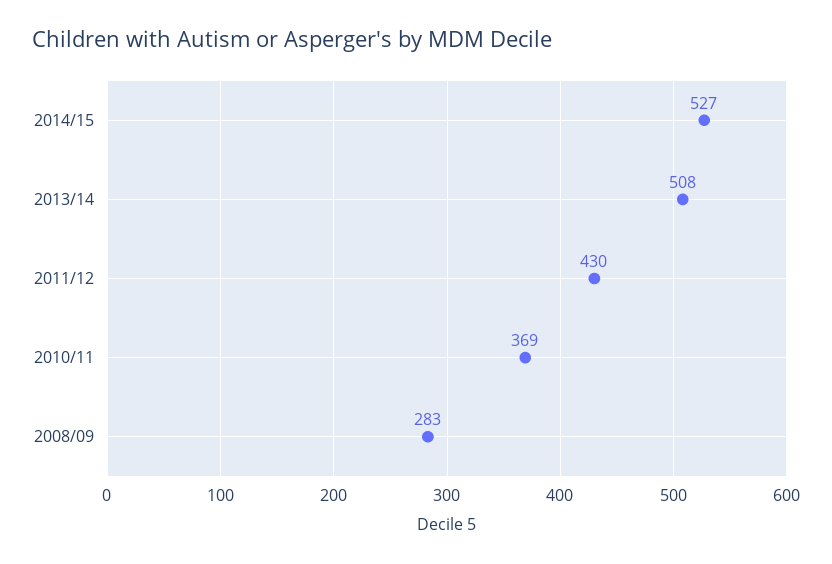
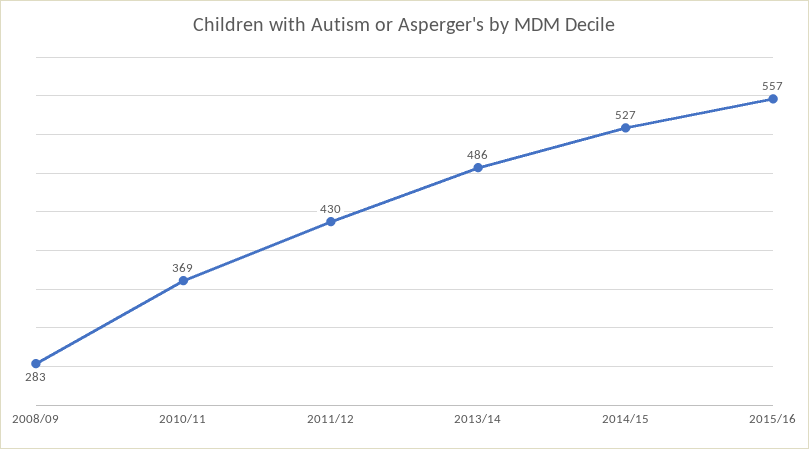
2013/14: 508 -> 486
2015/16: none -> 557

